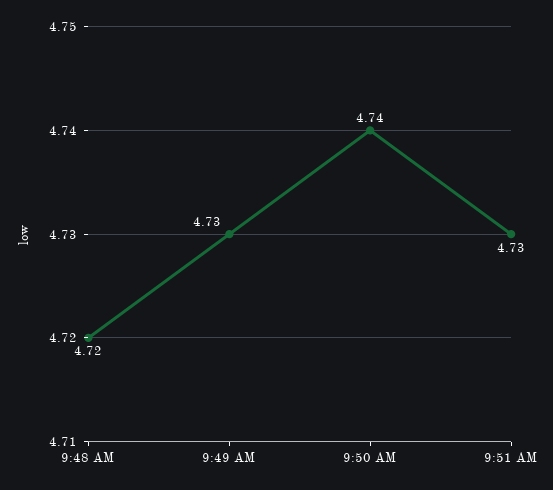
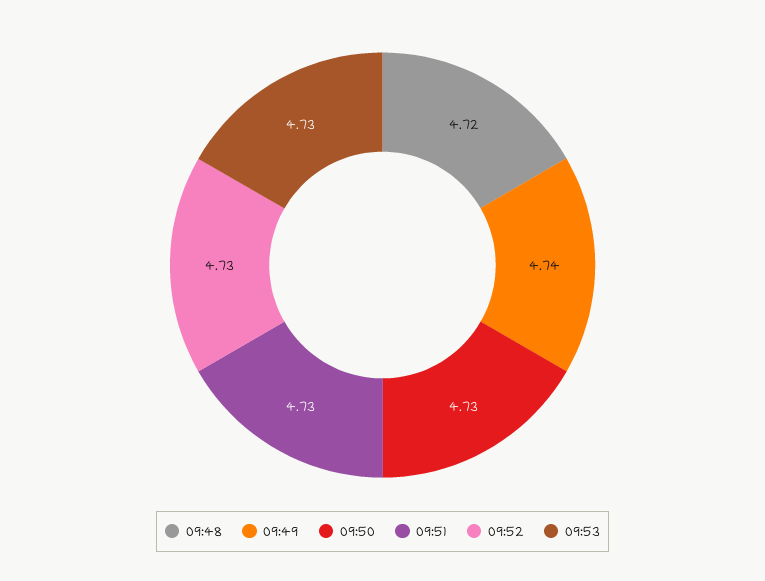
9:49 AM: 4.73 -> 4.74
9:50 AM: 4.74 -> 4.73
09:52: none -> 4.73
09:53: none -> 4.73

